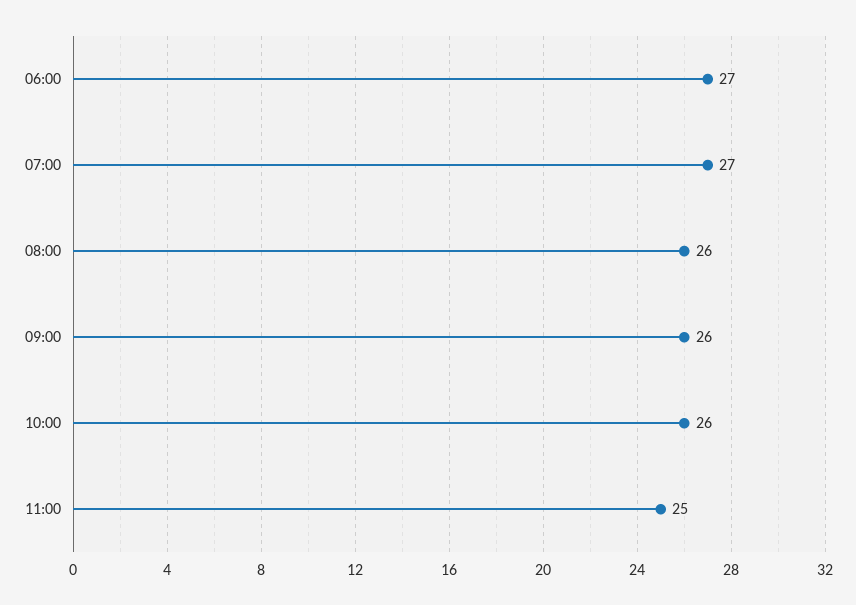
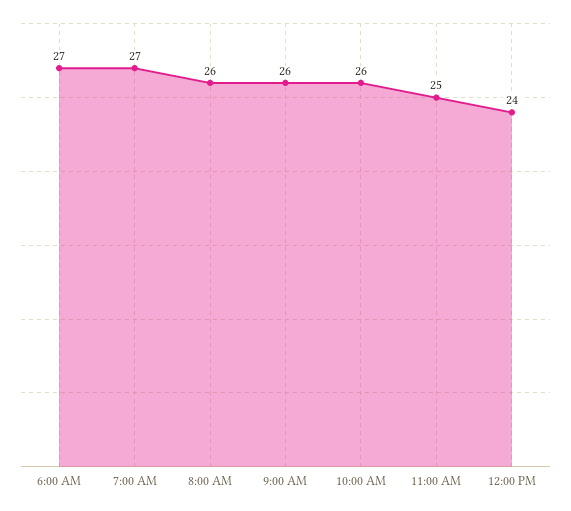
12:00 PM: none -> 24

